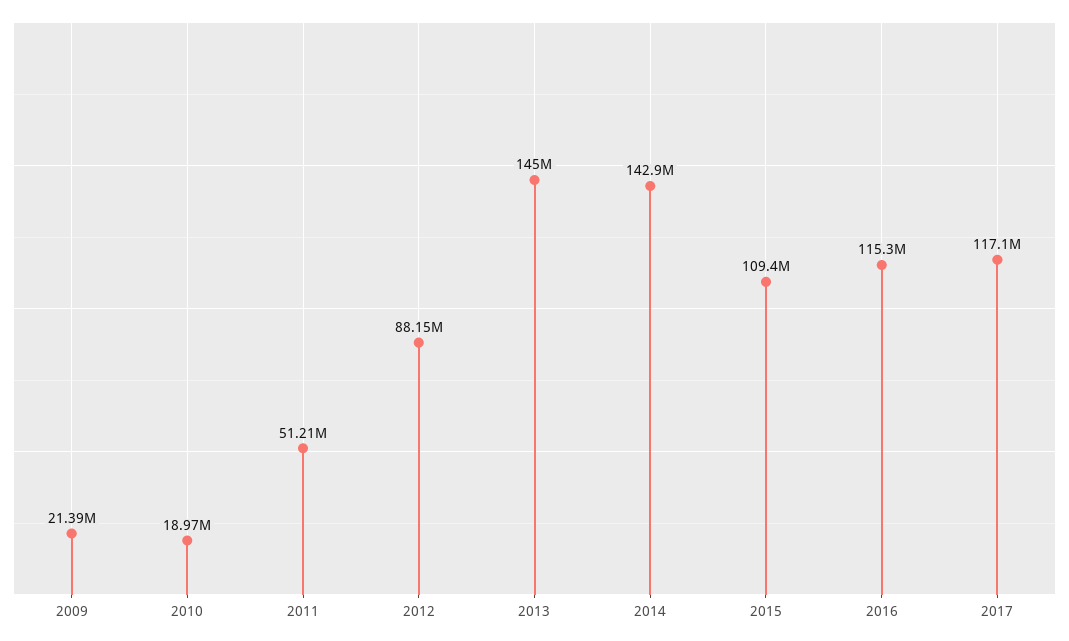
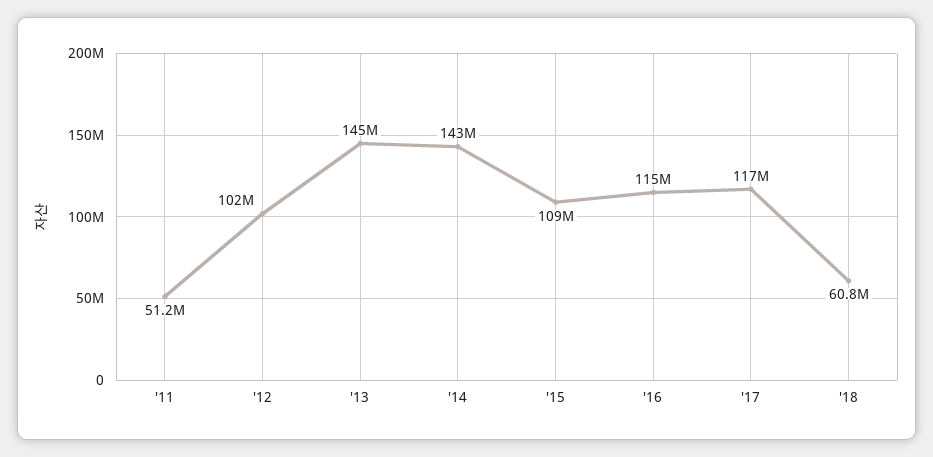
2009: 21390000 -> none
2010: 18970000 -> none
2012: 88150000 -> 102000000
'18: none -> 60800000

